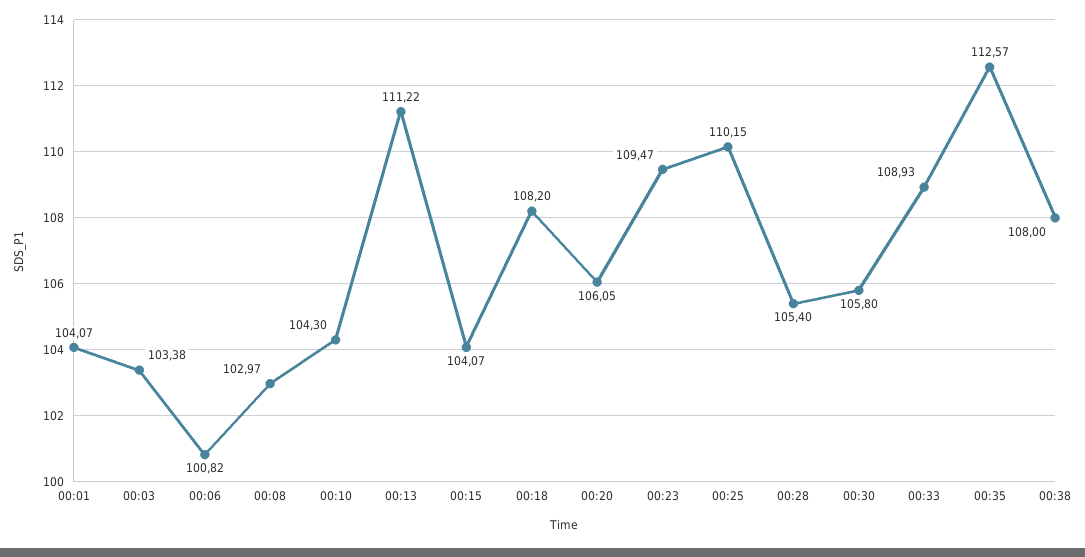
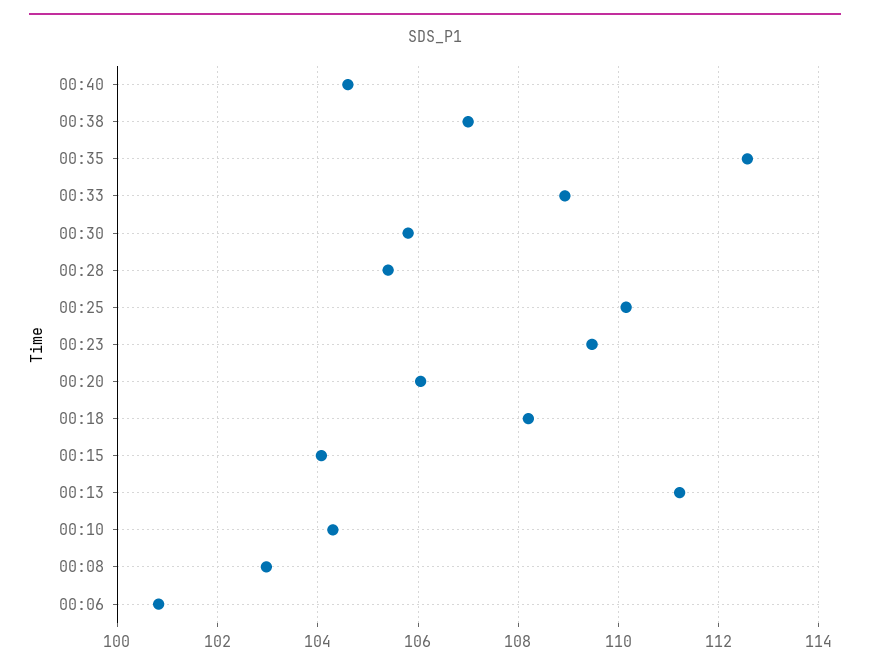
00:01: 104.07 -> none
00:03: 103.38 -> none
00:38: 108 -> 107
00:40: none -> 104.6

